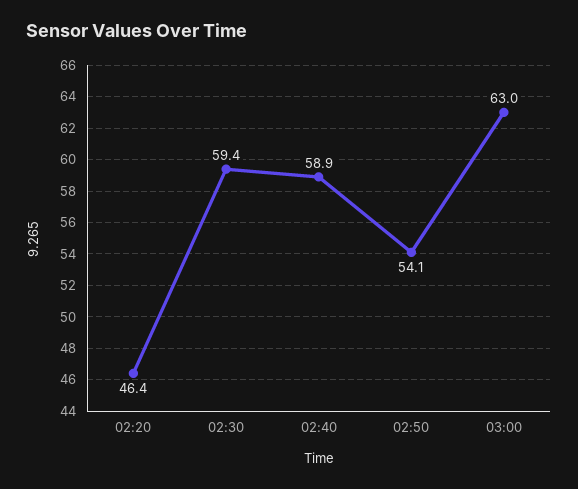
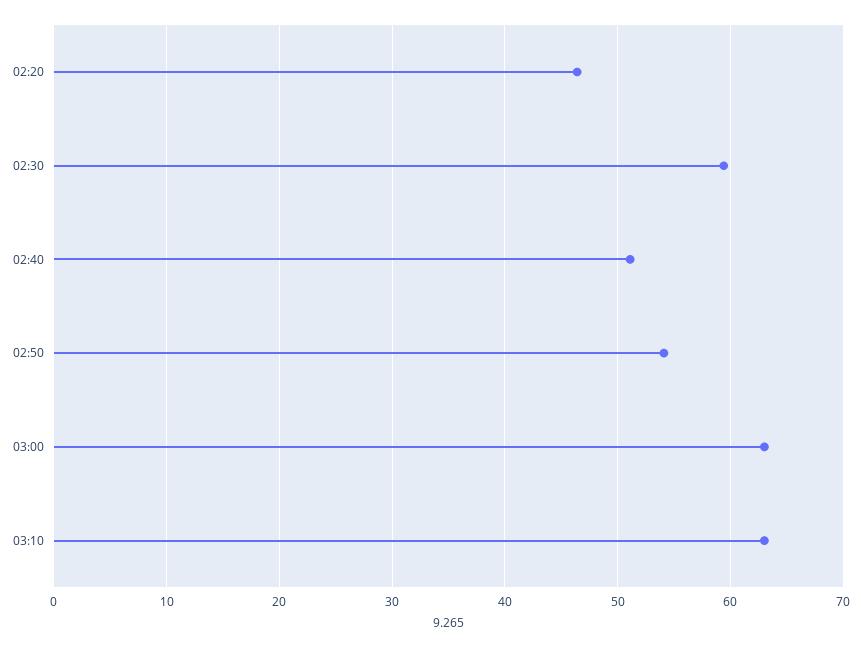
02:40: 58.9 -> 51
03:10: none -> 63

